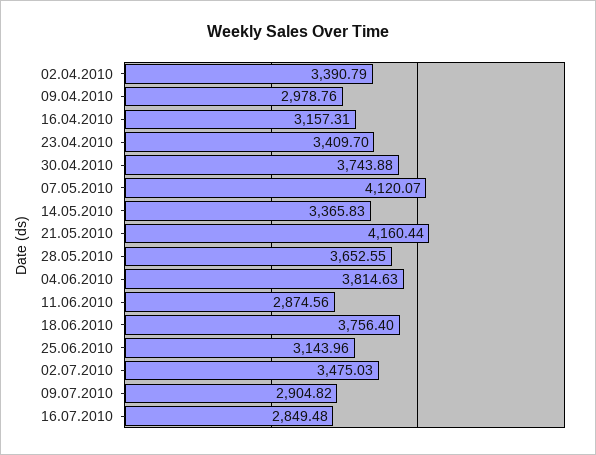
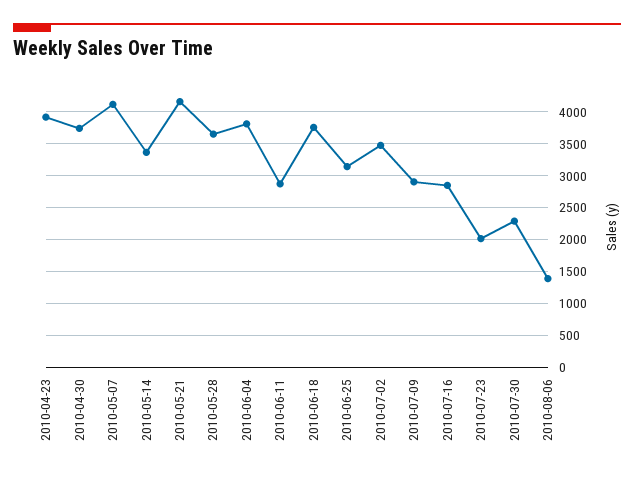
02.04.2010: 3390.79 -> none
09.04.2010: 2978.76 -> none
16.04.2010: 3157.31 -> none
23.04.2010: 3409.7 -> 3900
2010-07-23: none -> 2000
2010-07-30: none -> 2300
2010-08-06: none -> 1400

